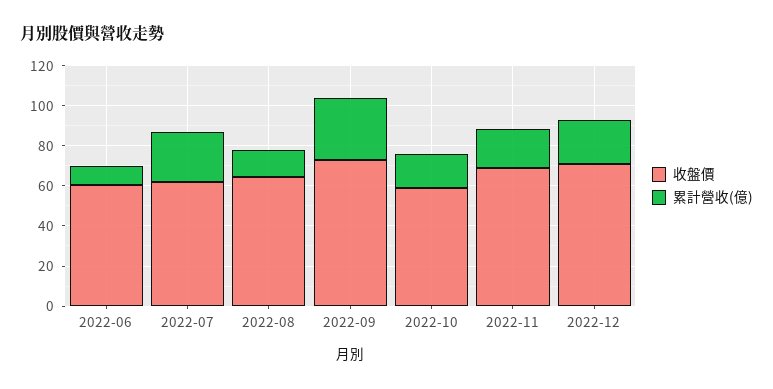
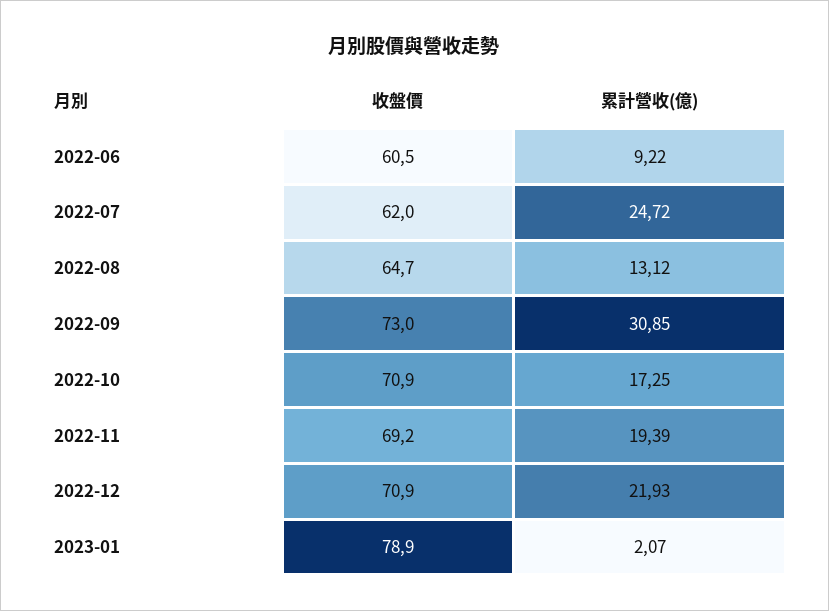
收盤價, 2022-10: 60 -> 70.9
收盤價, 2023-01: none -> 78.9
累計營收(億), 2023-01: none -> 2.07

